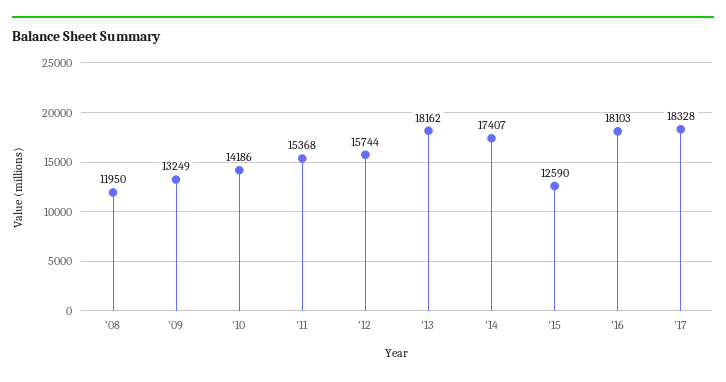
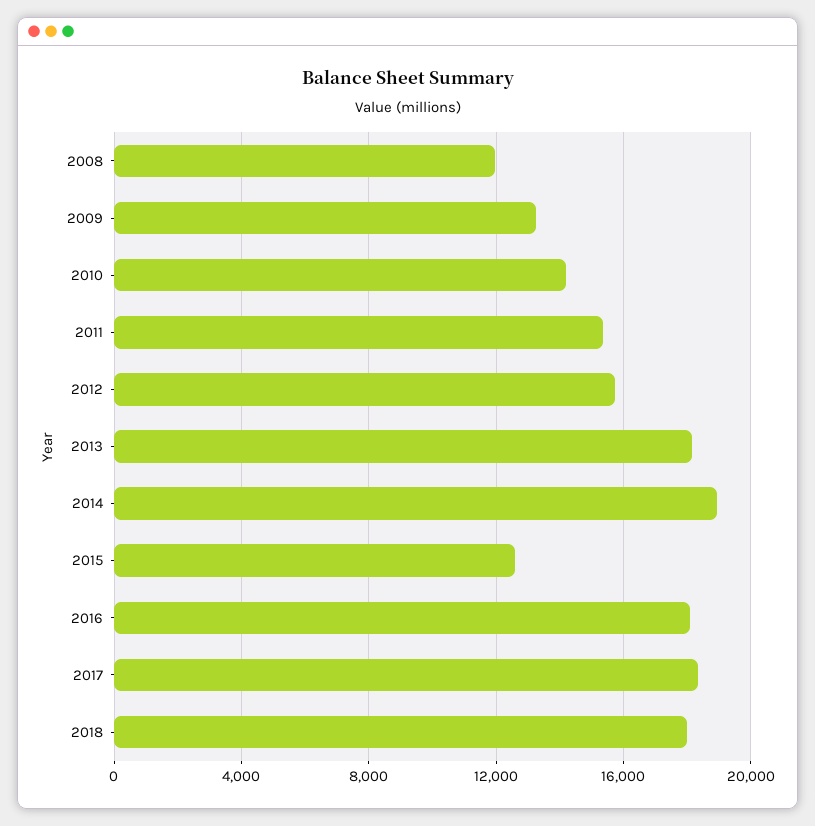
'14: 17407 -> 19000
2018: none -> 18000

